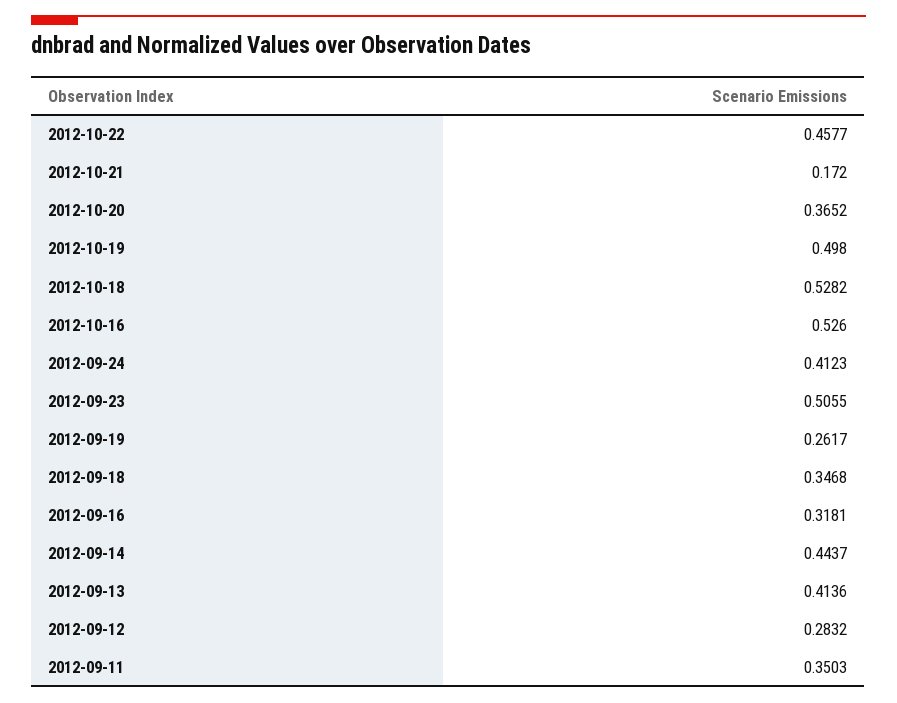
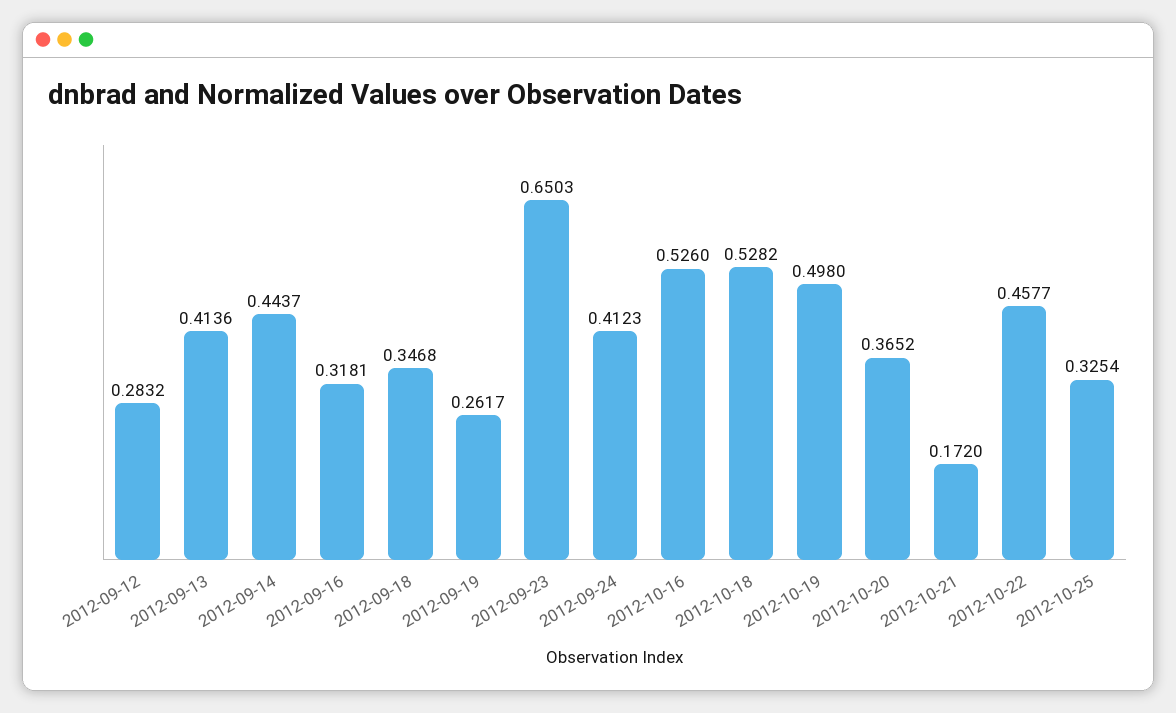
2012-09-23: 0.5055 -> 0.6503
2012-09-11: 0.3503 -> none
2012-10-25: none -> 0.3254

